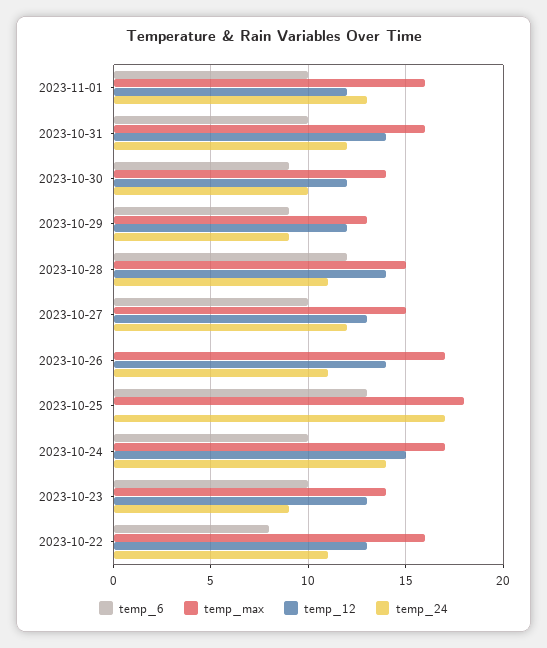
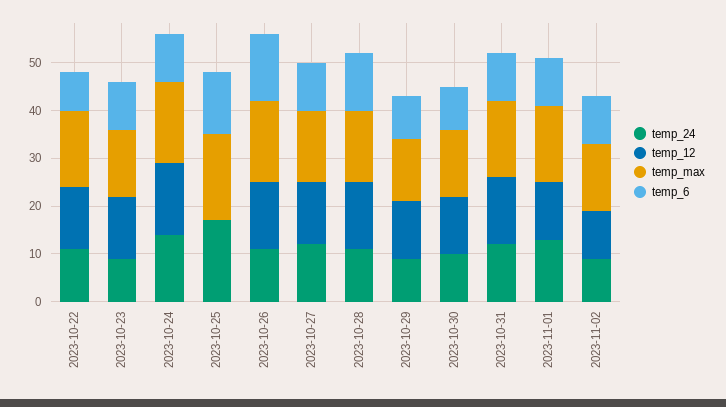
temp_6, 2023-10-26: 0 -> 15
temp_24, 2023-11-02: none -> 10
temp_12, 2023-11-02: none -> 10
temp_max, 2023-11-02: none -> 15
temp_6, 2023-11-02: none -> 10

